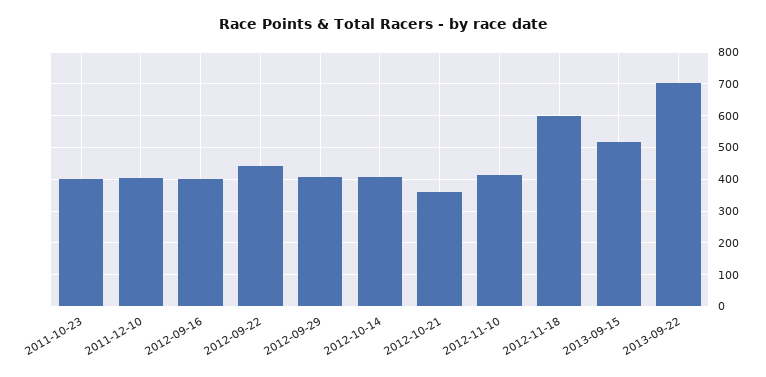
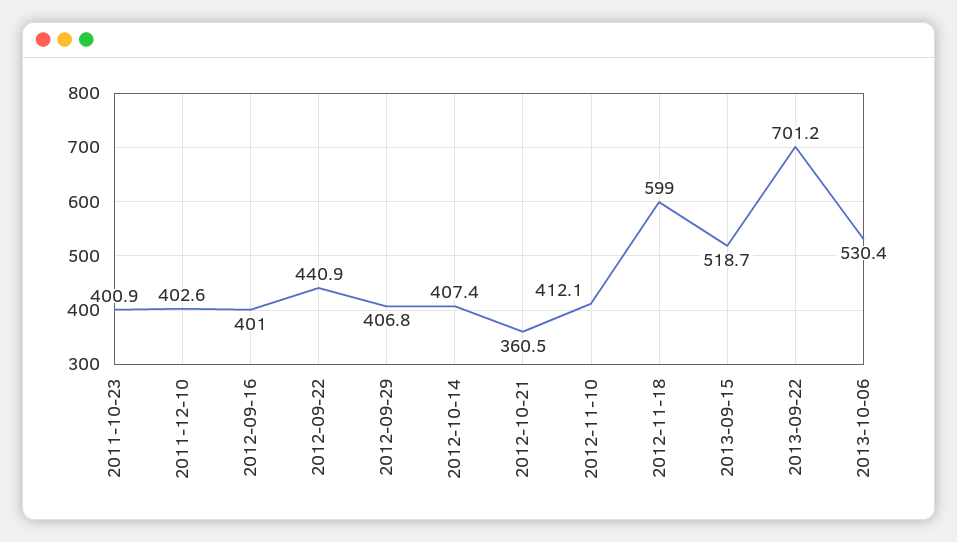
2013-10-06: none -> 530.4

